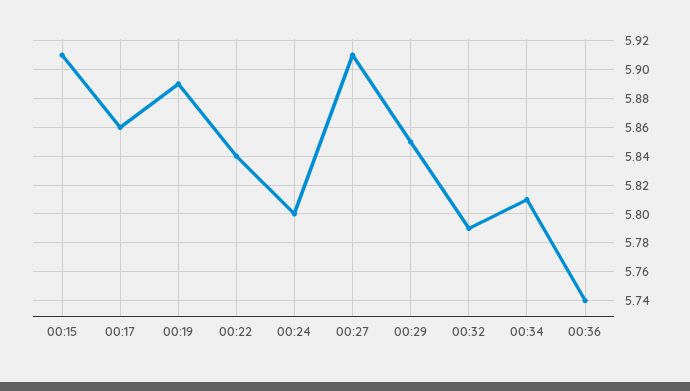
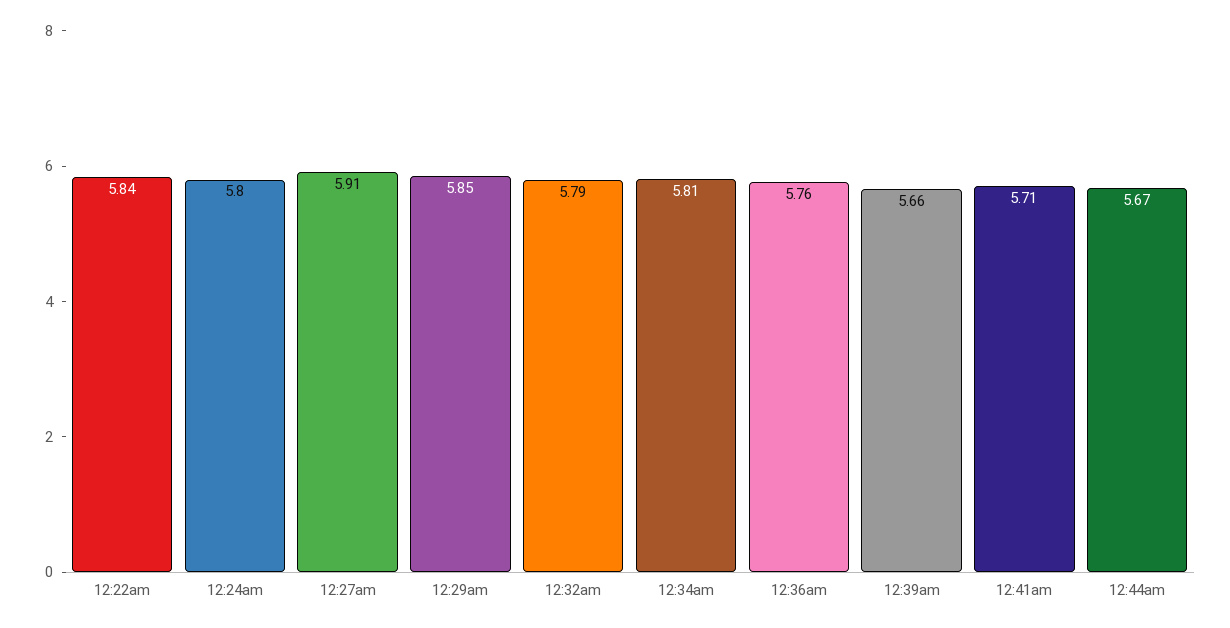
00:15: 5.91 -> none
00:17: 5.86 -> none
00:19: 5.89 -> none
00:36: 5.74 -> 5.76
12:39am: none -> 5.66
12:41am: none -> 5.71
12:44am: none -> 5.67

